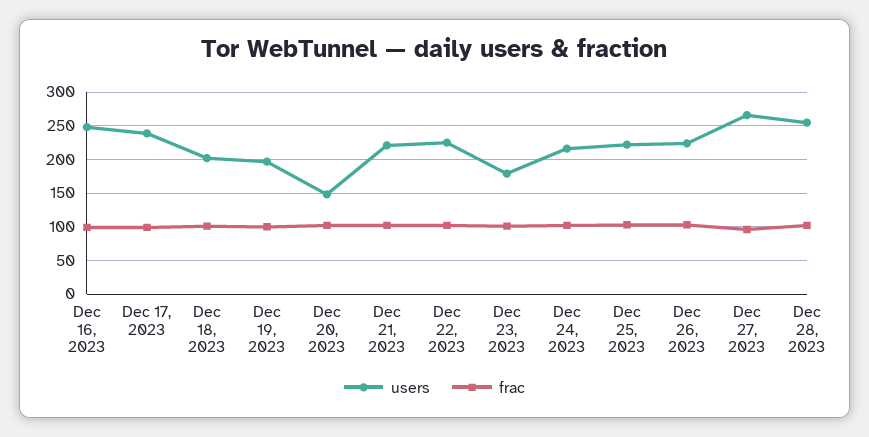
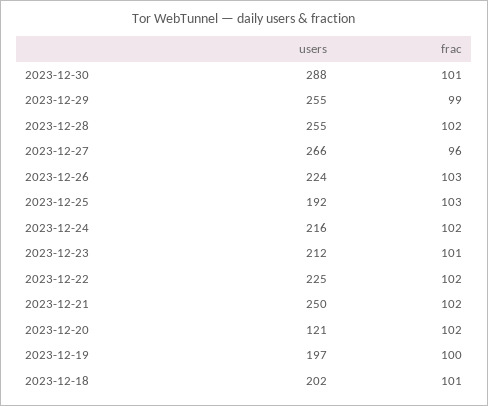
users, Dec 16, 2023: 250 -> none
frac, Dec 16, 2023: 100 -> none
users, Dec 17, 2023: 240 -> none
frac, Dec 17, 2023: 100 -> none
users, Dec 20, 2023: 150 -> 121
users, Dec 21, 2023: 220 -> 250
users, Dec 23, 2023: 180 -> 212
users, Dec 25, 2023: 220 -> 192
users, 2023-12-30: none -> 288
frac, 2023-12-30: none -> 101
users, 2023-12-29: none -> 255
frac, 2023-12-29: none -> 99

